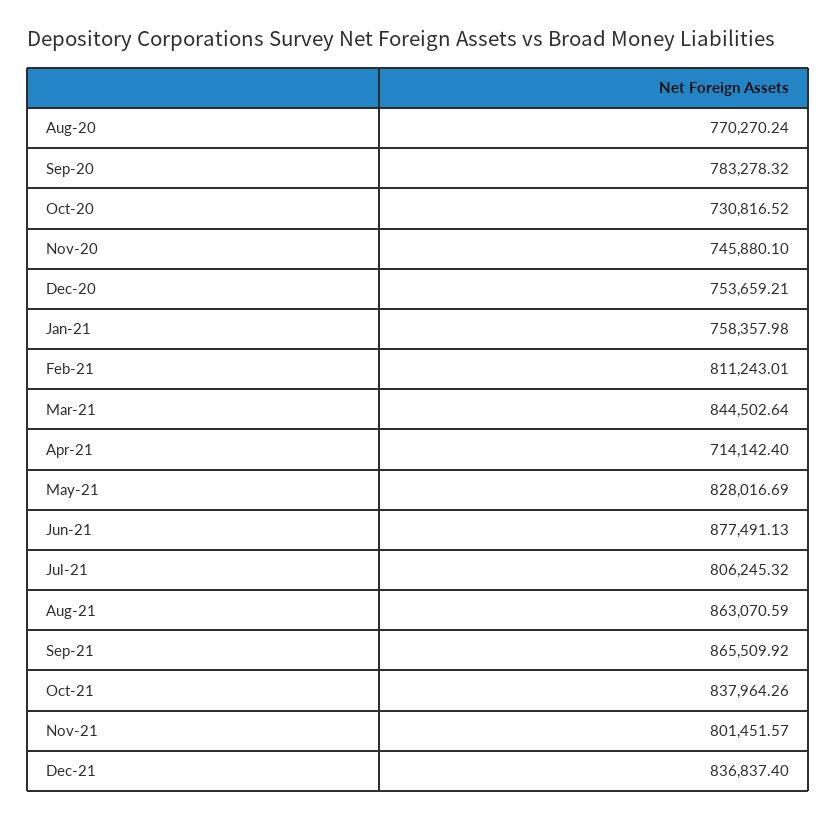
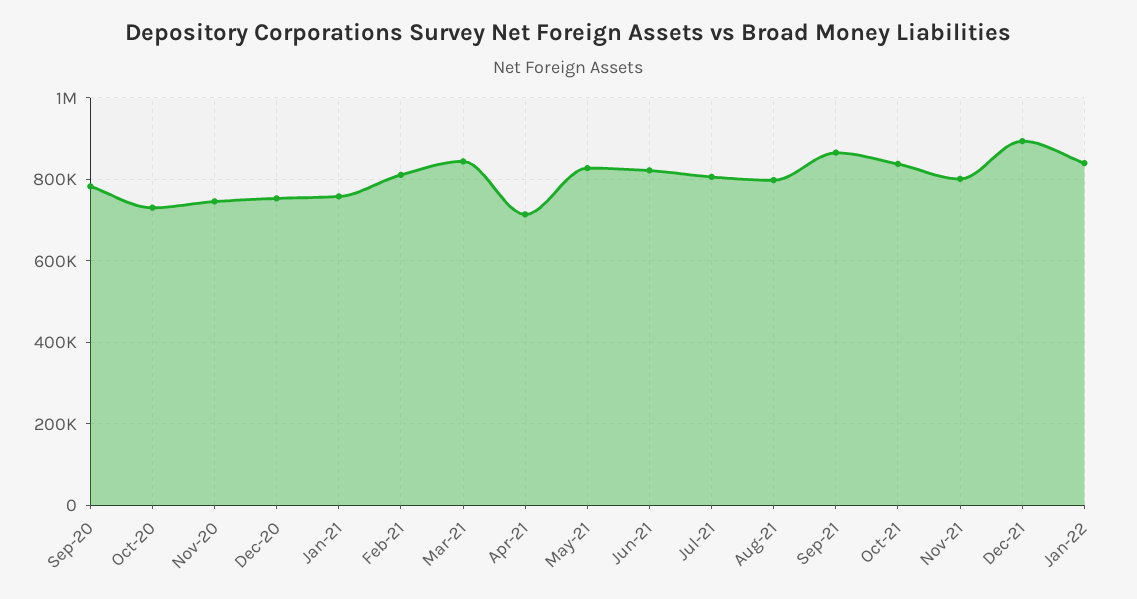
Aug-20: 770270.24 -> none
Jun-21: 877491.13 -> 820000
Aug-21: 863070.59 -> 800000
Dec-21: 836837.4 -> 900000
Jan-22: none -> 840000

